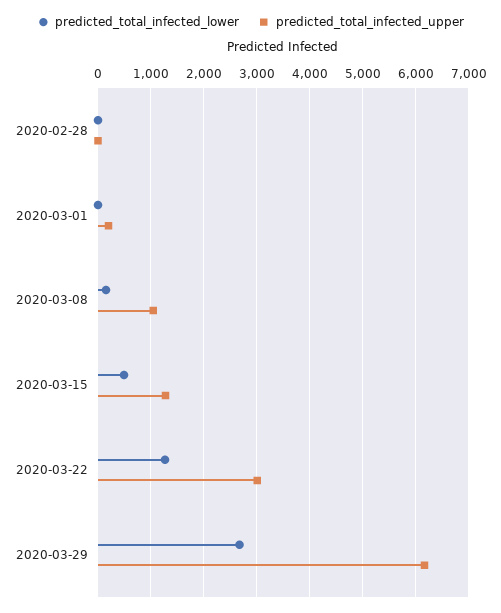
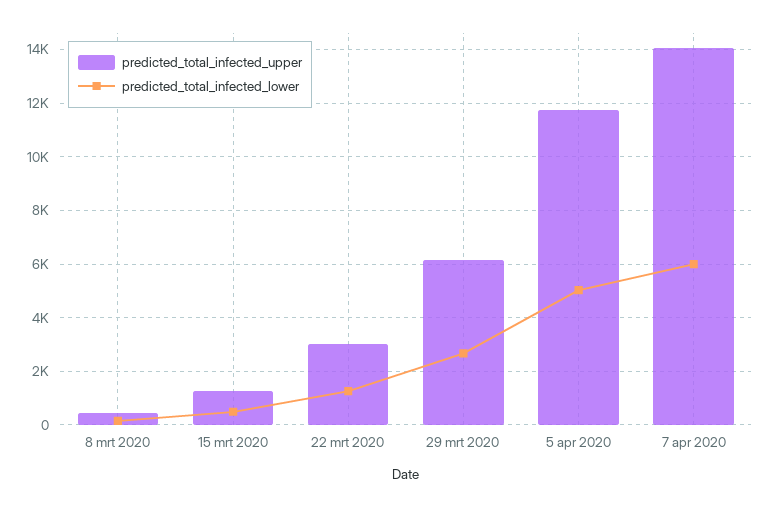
predicted_total_infected_lower, 2020-02-28: 0 -> none
predicted_total_infected_upper, 2020-02-28: 0 -> none
predicted_total_infected_lower, 2020-03-01: 0 -> none
predicted_total_infected_upper, 2020-03-01: 200 -> none
predicted_total_infected_upper, 2020-03-08: 1000 -> 500
predicted_total_infected_upper, 5 apr 2020: none -> 11750
predicted_total_infected_lower, 5 apr 2020: none -> 5000
predicted_total_infected_upper, 7 apr 2020: none -> 14000
predicted_total_infected_lower, 7 apr 2020: none -> 6000

